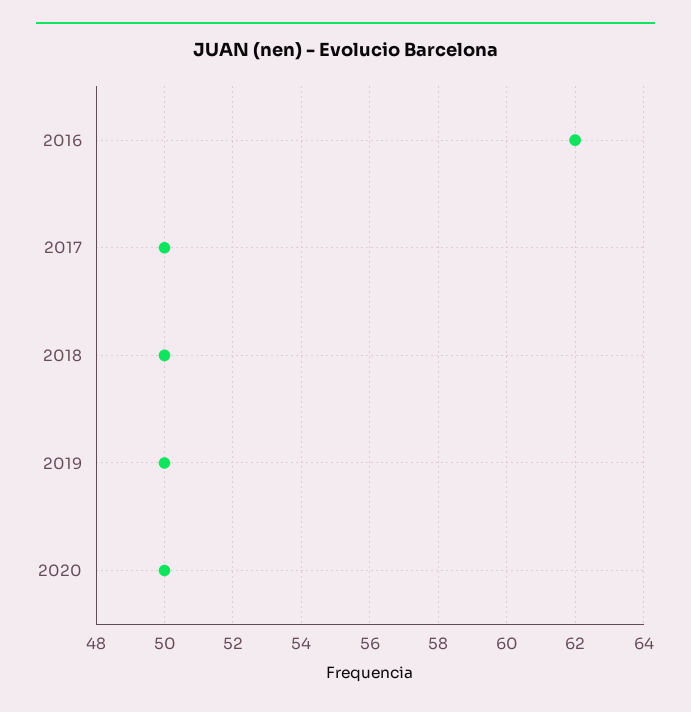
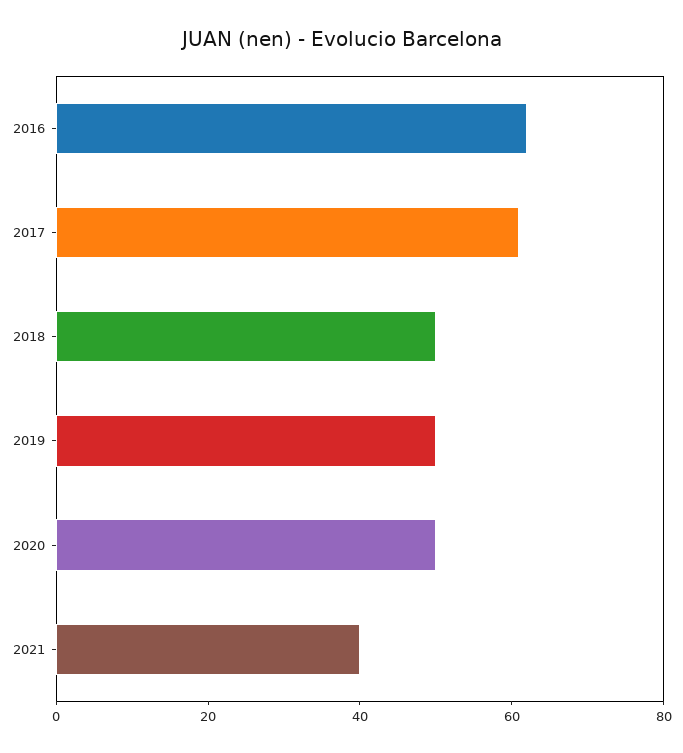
2017: 50 -> 60
2021: none -> 40

